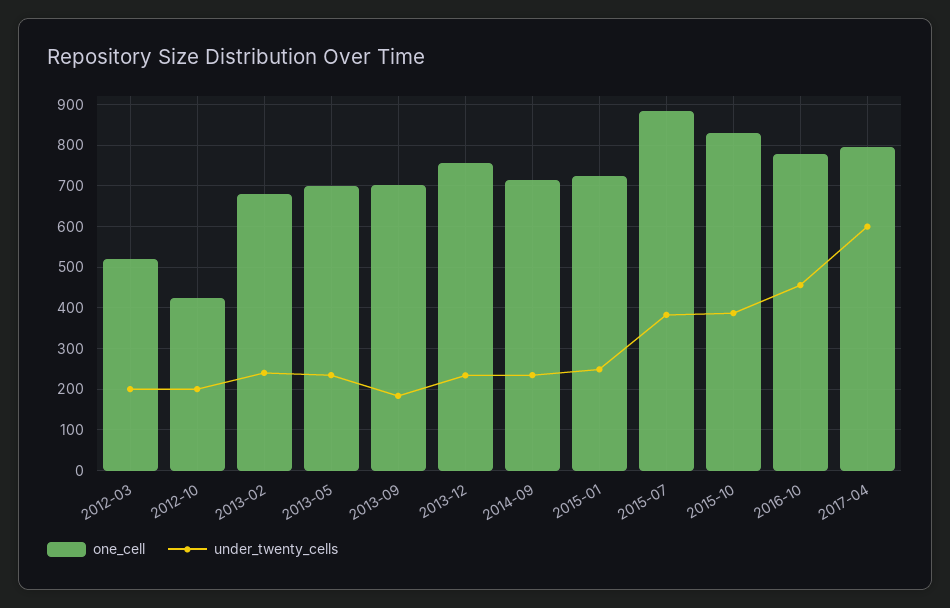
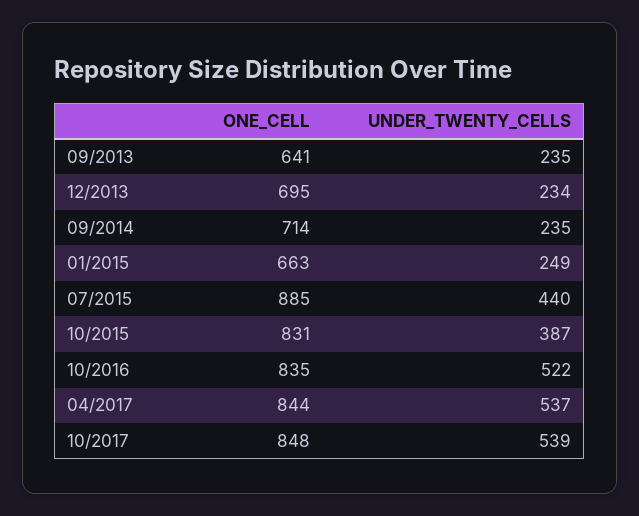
one_cell, 2012-03: 520 -> none
under_twenty_cells, 2012-03: 200 -> none
one_cell, 2012-10: 420 -> none
under_twenty_cells, 2012-10: 200 -> none
one_cell, 2013-02: 680 -> none
under_twenty_cells, 2013-02: 240 -> none
one_cell, 2013-05: 700 -> none
under_twenty_cells, 2013-05: 240 -> none
one_cell, 2013-09: 700 -> 641
under_twenty_cells, 2013-09: 180 -> 235
one_cell, 2013-12: 760 -> 695
one_cell, 2015-01: 720 -> 663
under_twenty_cells, 2015-07: 380 -> 440
one_cell, 2016-10: 780 -> 835
under_twenty_cells, 2016-10: 460 -> 522
one_cell, 2017-04: 800 -> 844
under_twenty_cells, 2017-04: 600 -> 537
one_cell, 10/2017: none -> 848
under_twenty_cells, 10/2017: none -> 539

